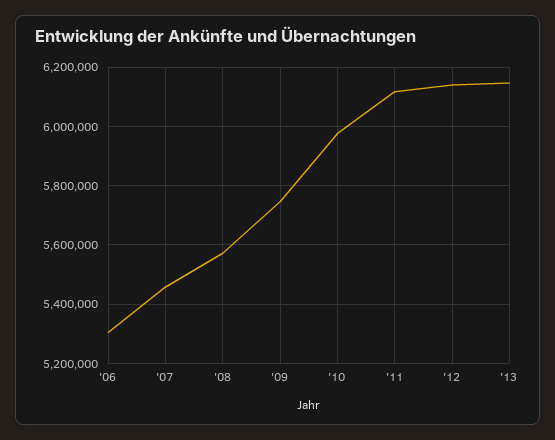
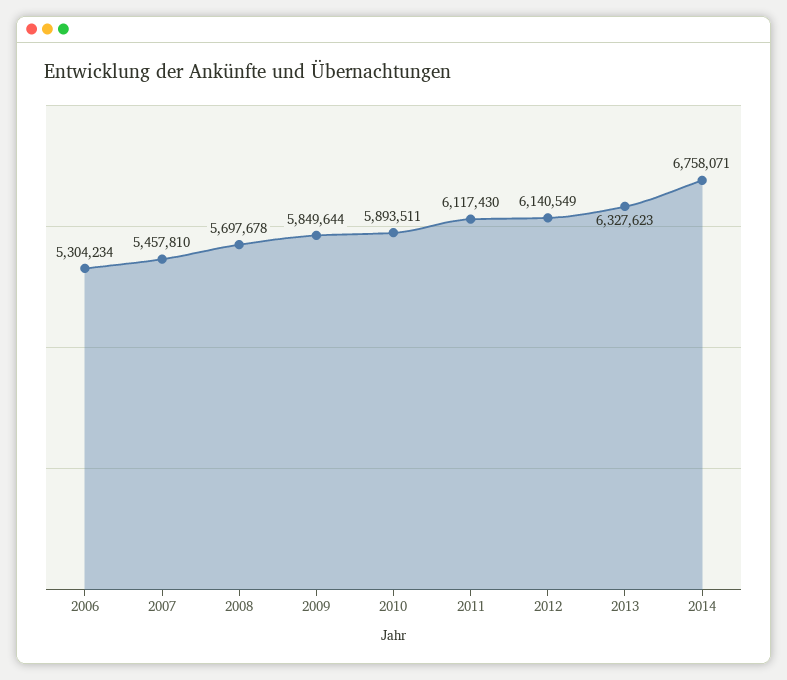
'08: 5575000 -> 5697678
'09: 5750000 -> 5849644
'10: 5975000 -> 5893511
'13: 6150000 -> 6327623
2014: none -> 6758071

